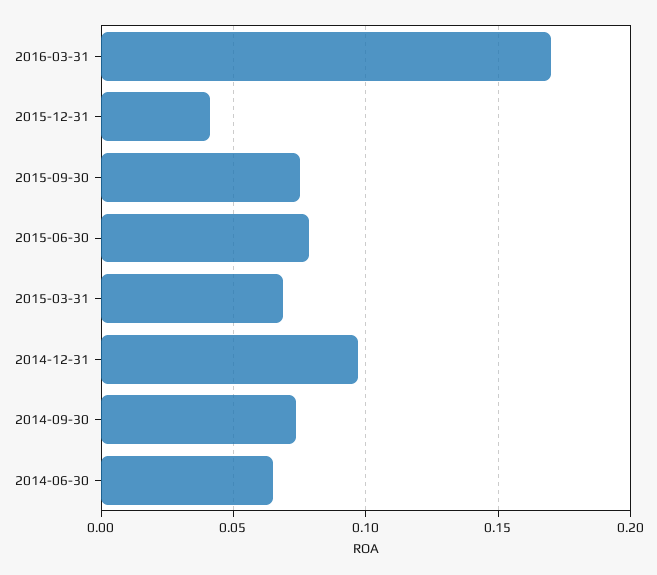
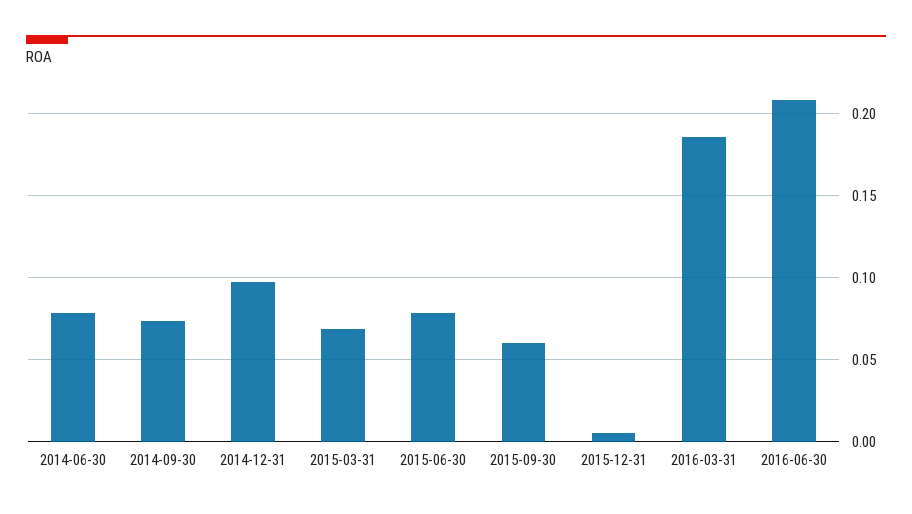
2016-03-31: 0.17 -> 0.185
2015-12-31: 0.04 -> 0.005
2015-09-30: 0.075 -> 0.06
2014-06-30: 0.065 -> 0.08
2016-06-30: none -> 0.21

